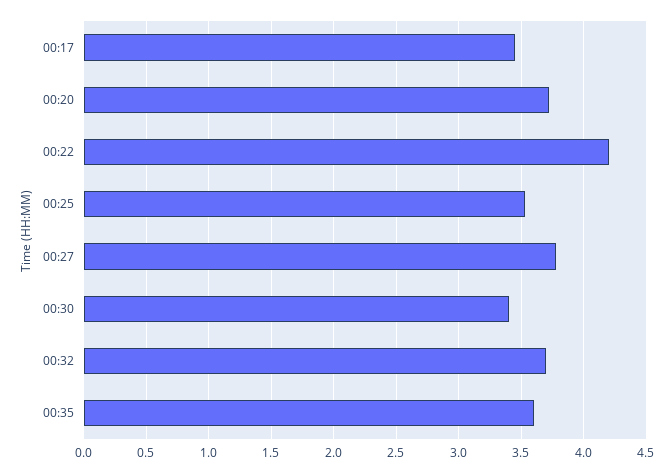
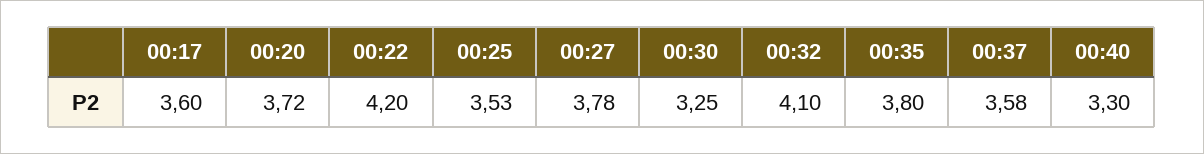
00:17: 3.45 -> 3.6
00:30: 3.4 -> 3.25
00:32: 3.7 -> 4.1
00:35: 3.6 -> 3.8
00:37: none -> 3.58
00:40: none -> 3.3

